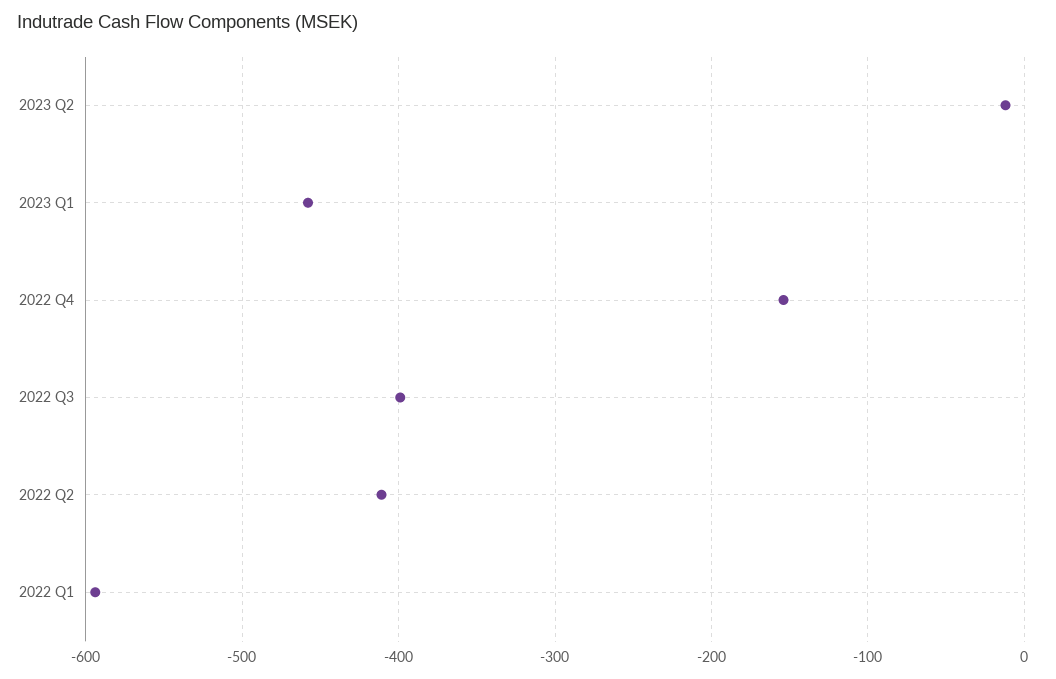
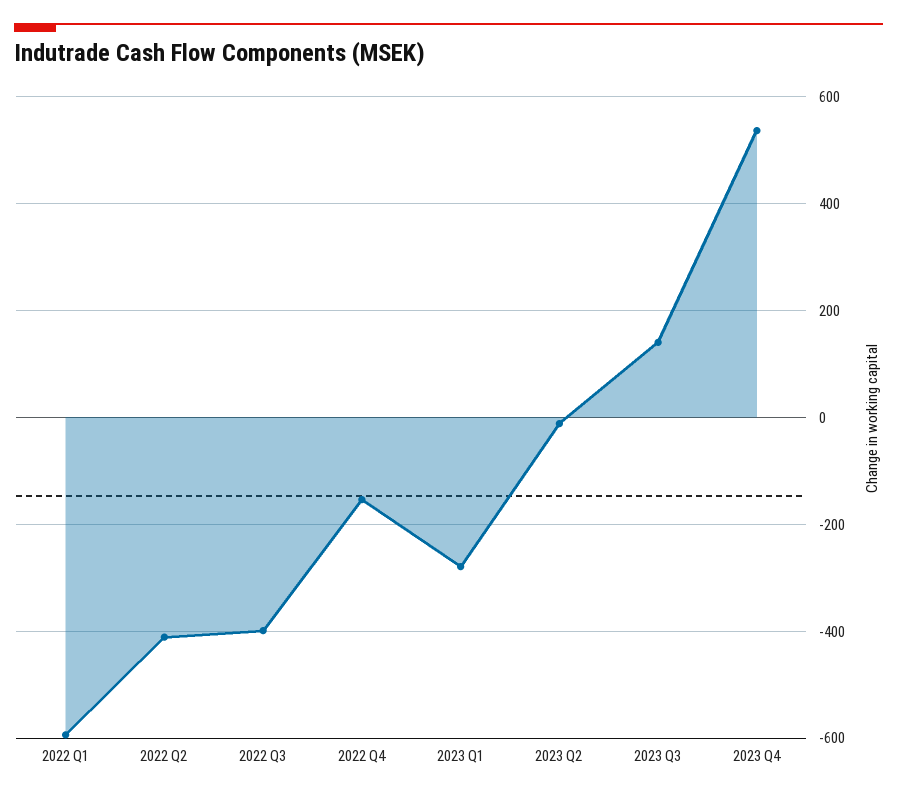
2023 Q1: -460 -> -280
2023 Q3: none -> 140
2023 Q4: none -> 540

